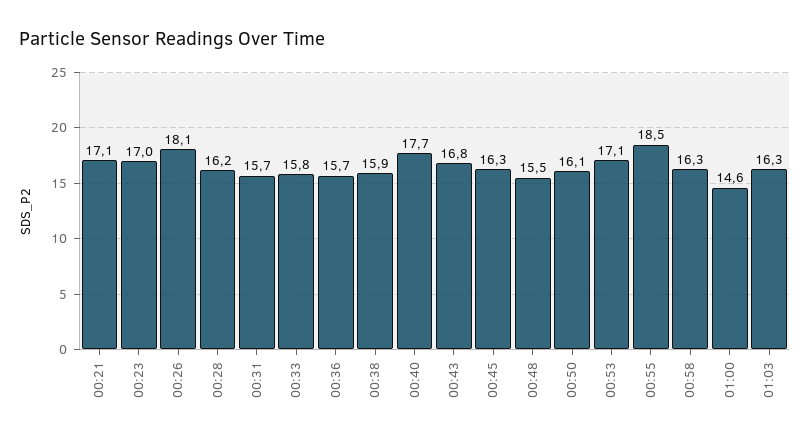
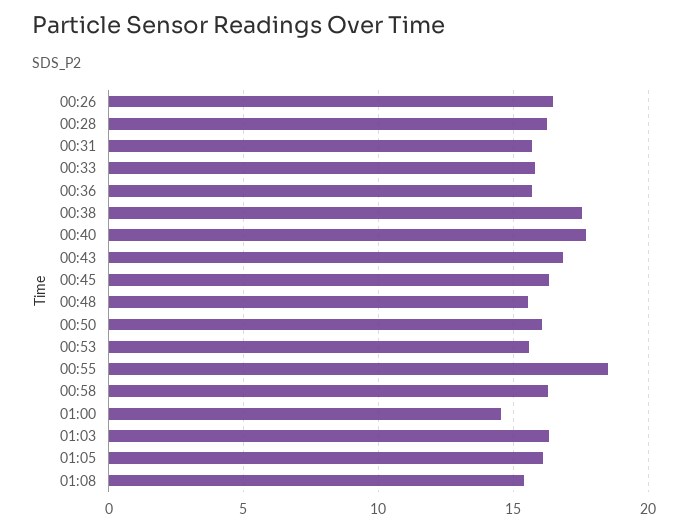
00:21: 17.1 -> none
00:23: 17 -> none
00:26: 18.1 -> 16.5
00:38: 15.9 -> 17.5
00:53: 17.1 -> 15.5
01:05: none -> 16
01:08: none -> 15.5

